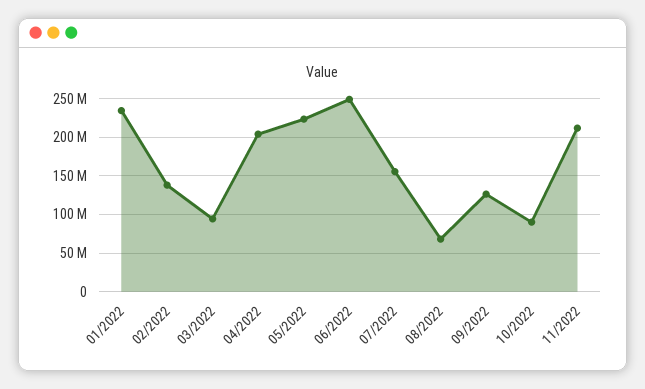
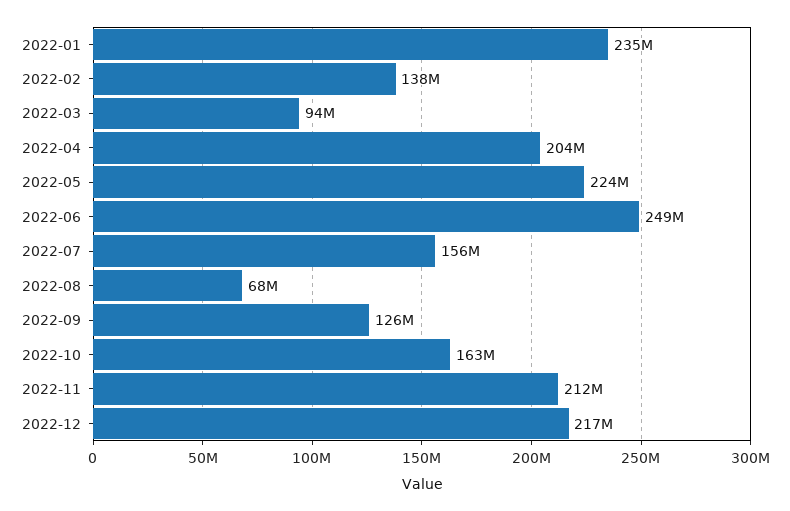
10/2022: 90000000 -> 163000000
2022-12: none -> 217000000

